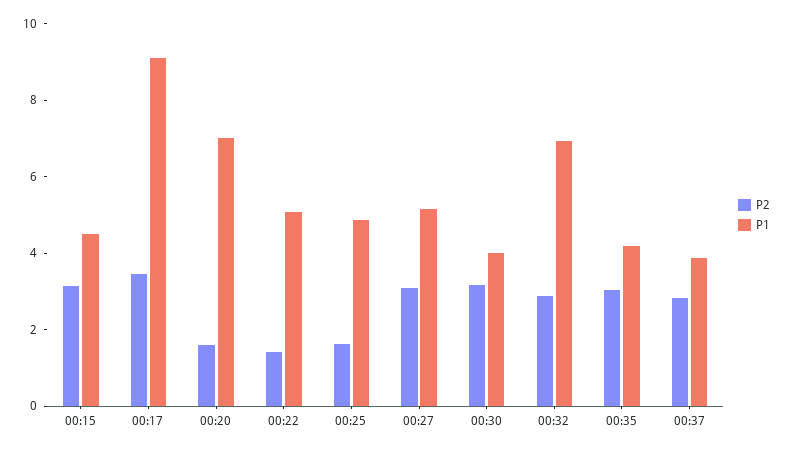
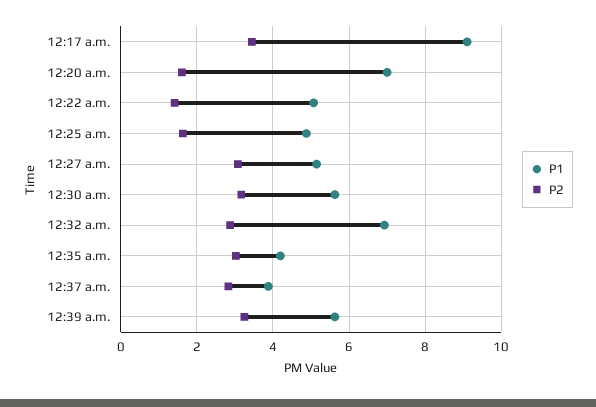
P2, 00:15: 3 -> none
P1, 00:15: 4.5 -> none
P1, 00:30: 4 -> 5.6
P1, 12:39 a.m.: none -> 5.6
P2, 12:39 a.m.: none -> 3.2

